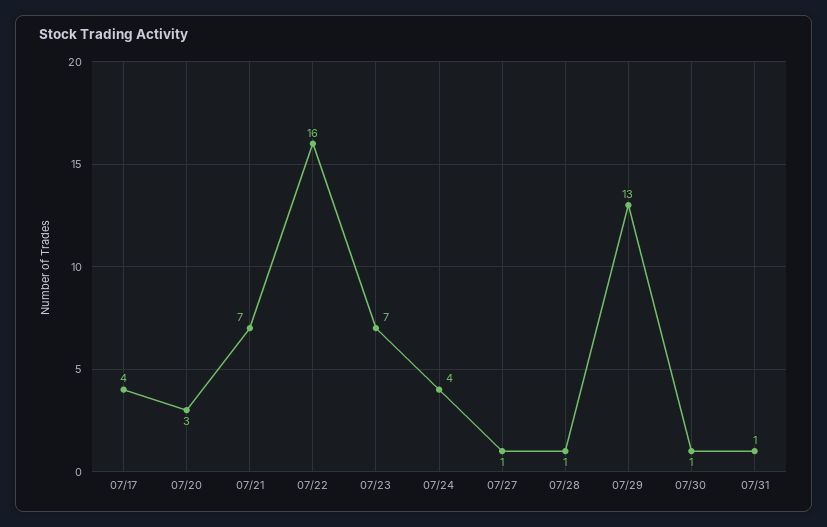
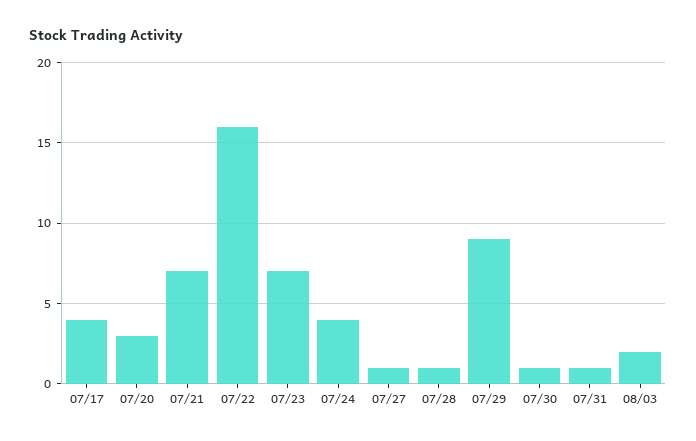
07/29: 13 -> 9
08/03: none -> 2

